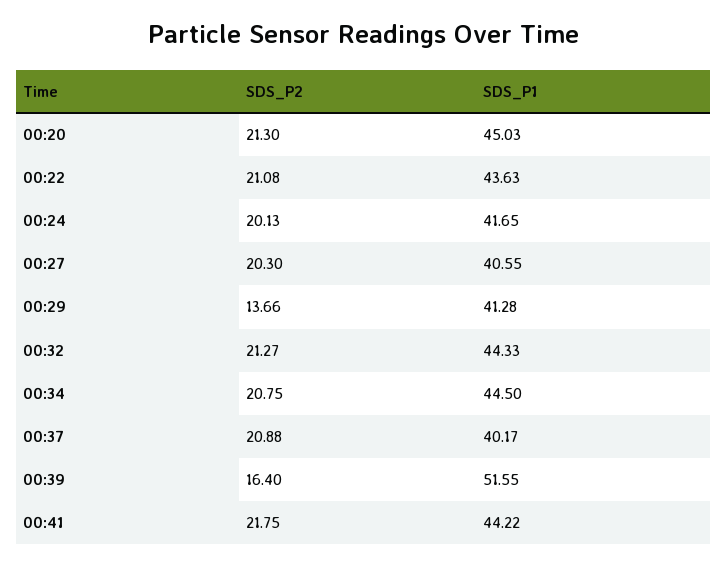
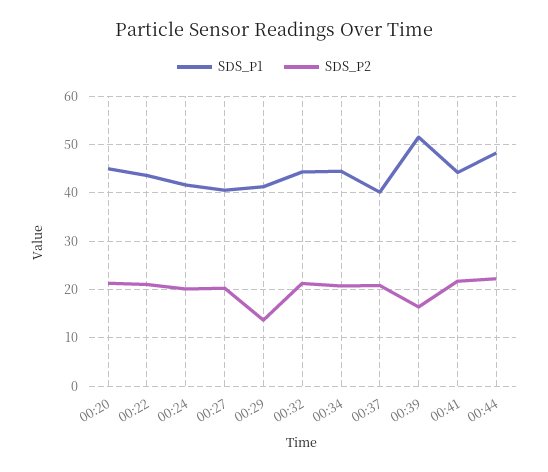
SDS_P1, 00:44: none -> 48
SDS_P2, 00:44: none -> 22

